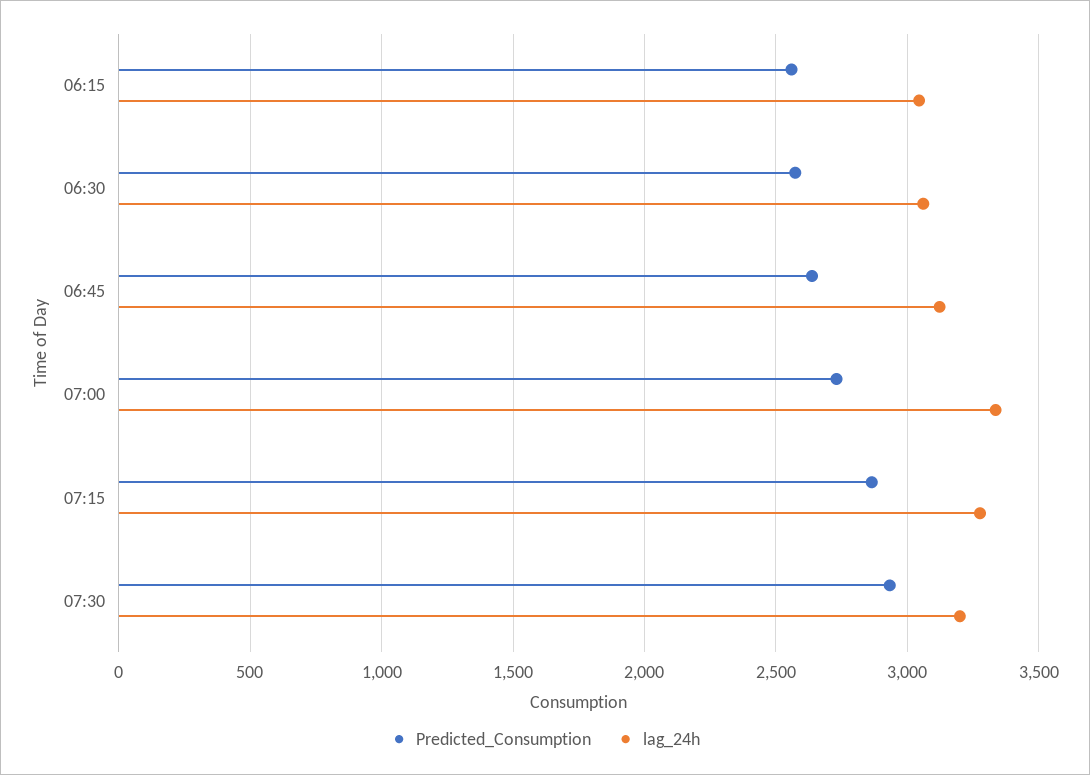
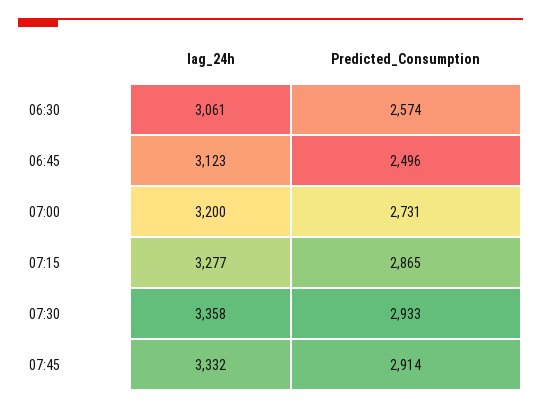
Predicted_Consumption, 06:15: 2550 -> none
lag_24h, 06:15: 3050 -> none
Predicted_Consumption, 06:45: 2650 -> 2496
lag_24h, 07:00: 3350 -> 3200
lag_24h, 07:30: 3200 -> 3358
lag_24h, 07:45: none -> 3332
Predicted_Consumption, 07:45: none -> 2914

